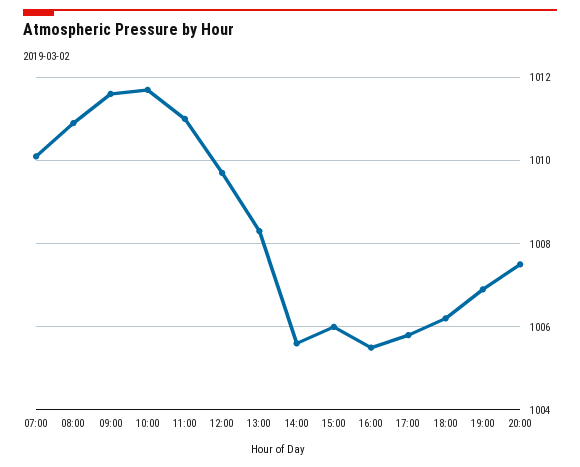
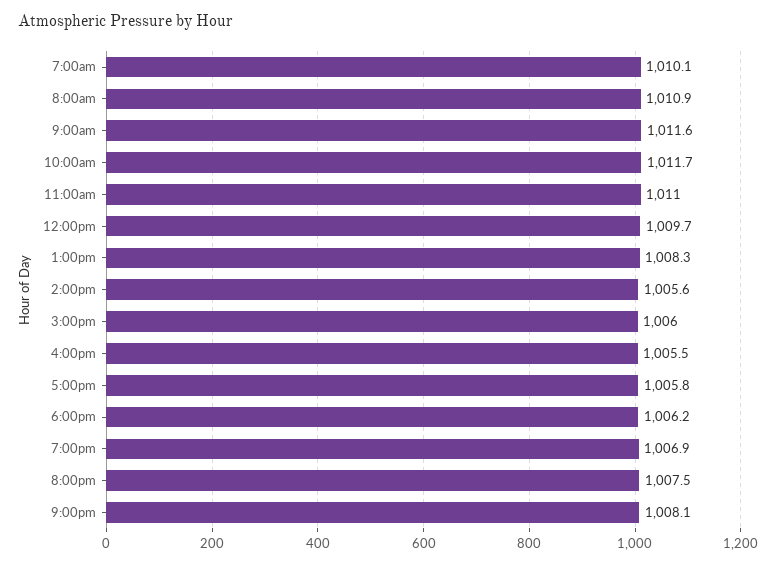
9:00pm: none -> 1008.1

